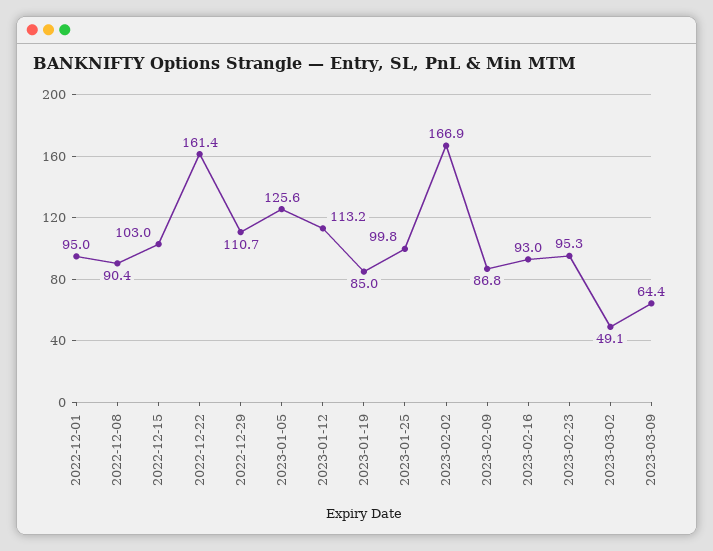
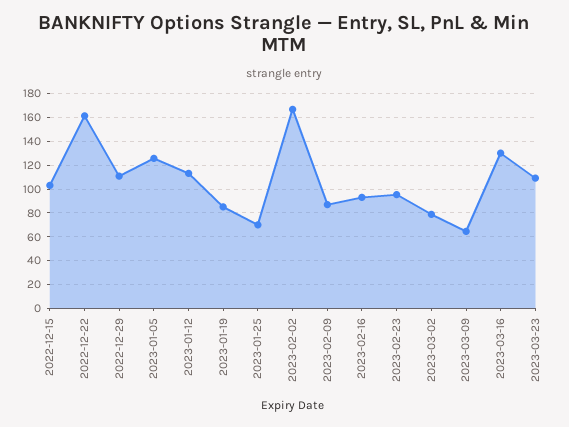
2022-12-01: 95 -> none
2022-12-08: 90.4 -> none
2023-01-25: 99.8 -> 70
2023-03-02: 49.1 -> 80
2023-03-16: none -> 130
2023-03-23: none -> 110

